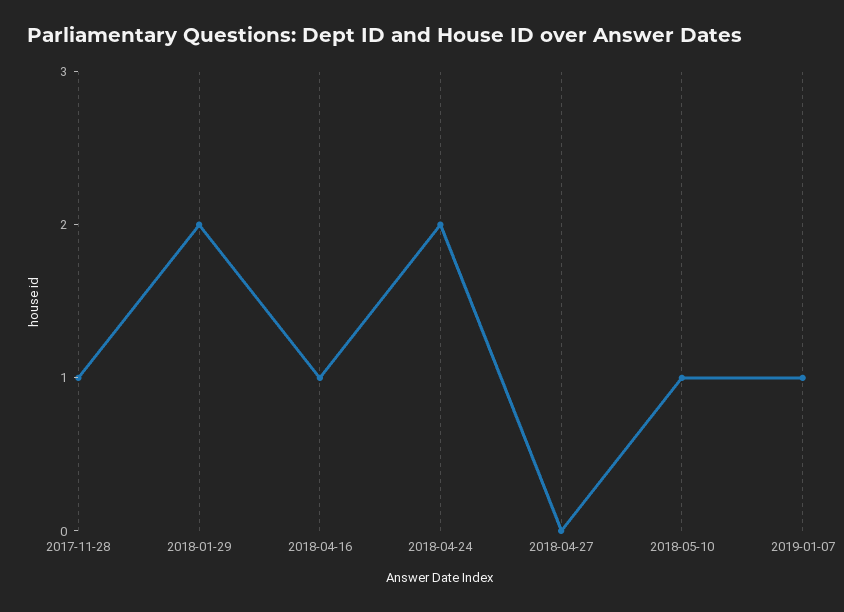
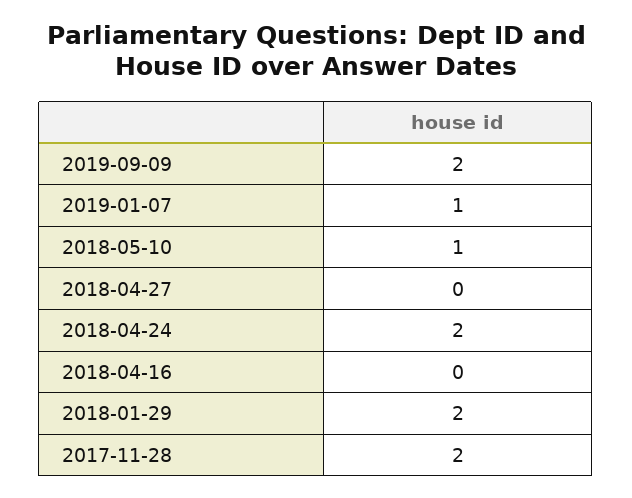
2017-11-28: 1 -> 2
2018-04-16: 1 -> 0
2019-09-09: none -> 2

